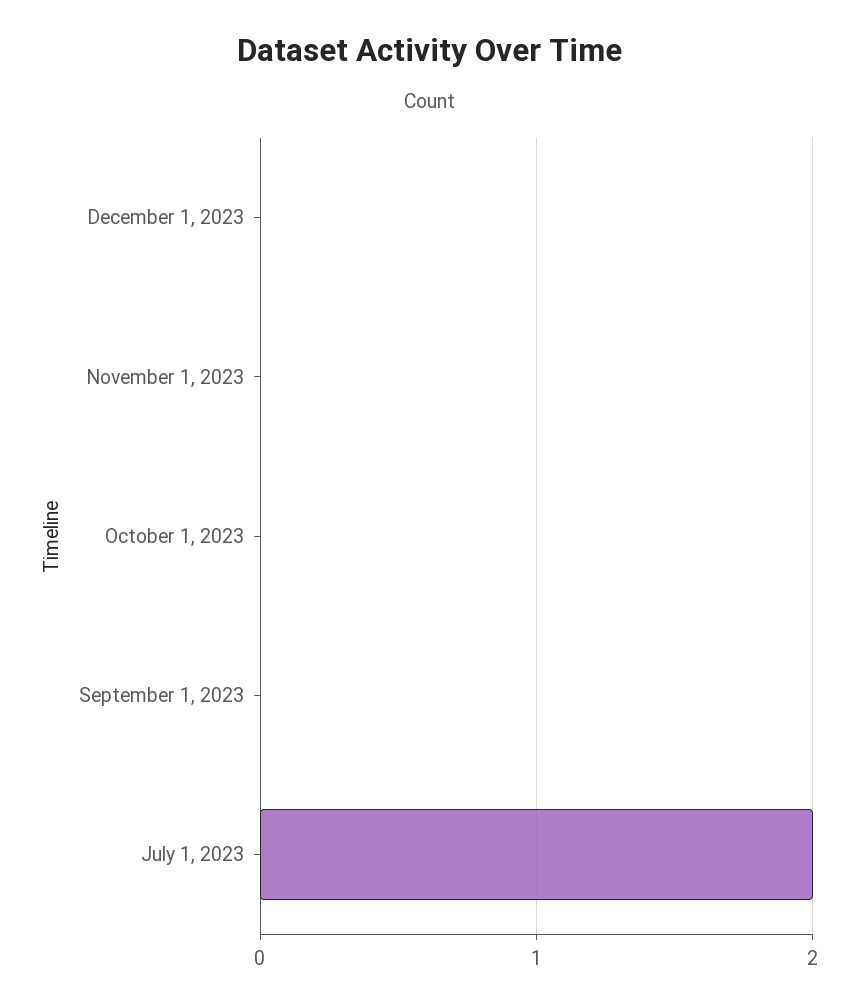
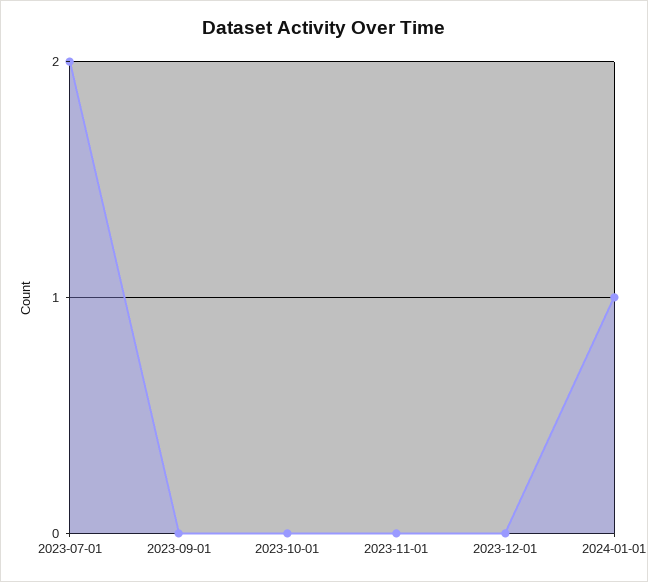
2024-01-01: none -> 1

